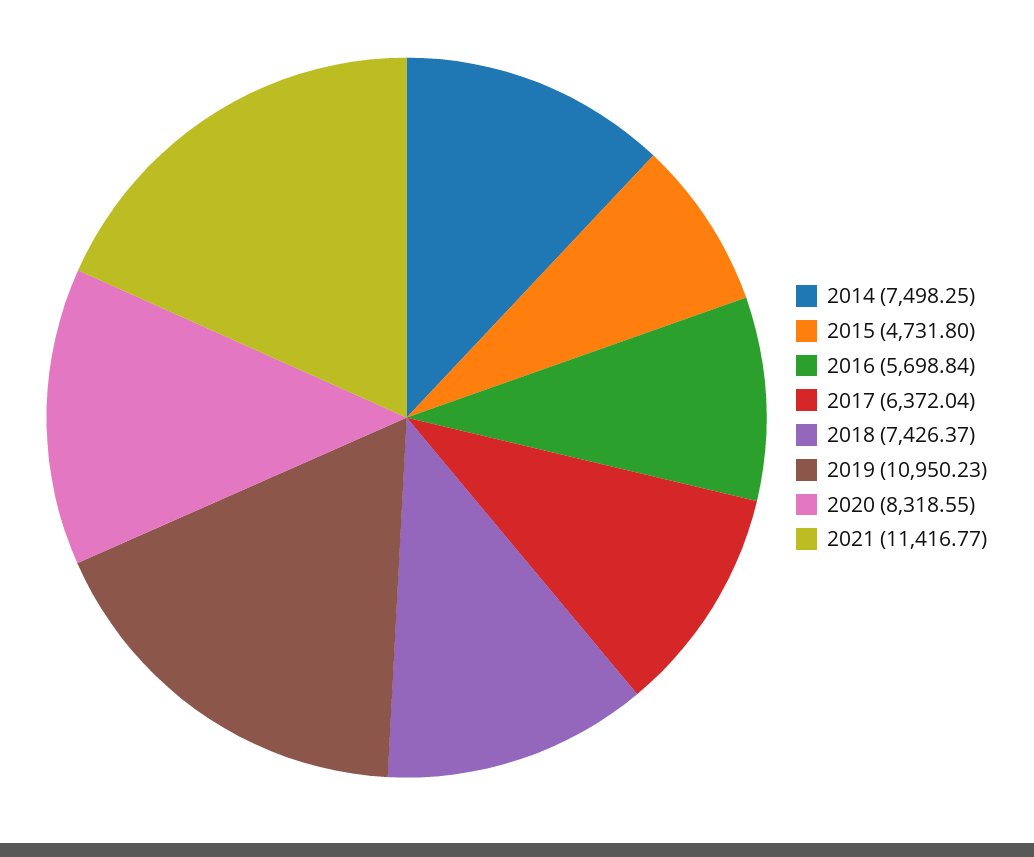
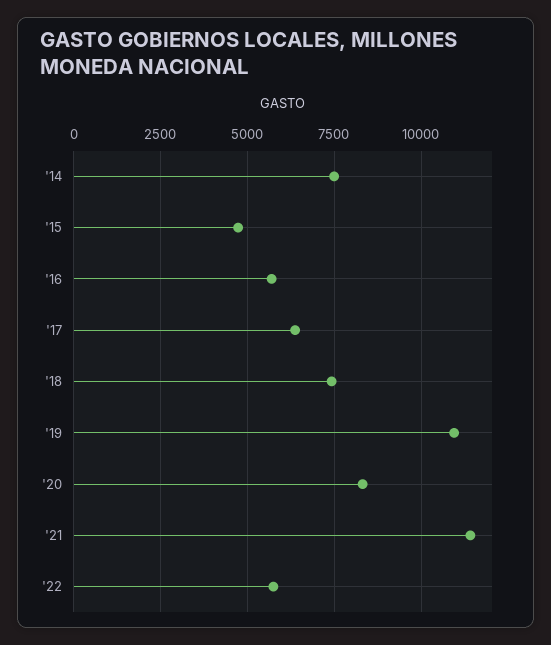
'22: none -> 5750

